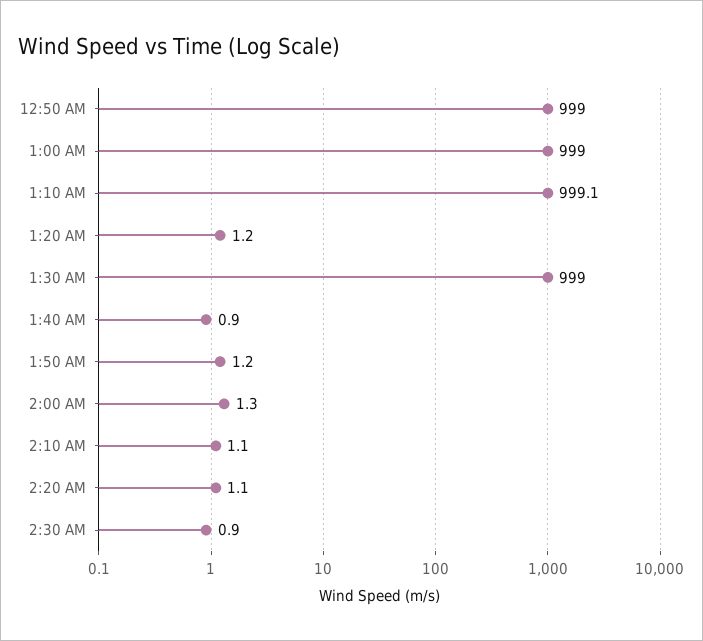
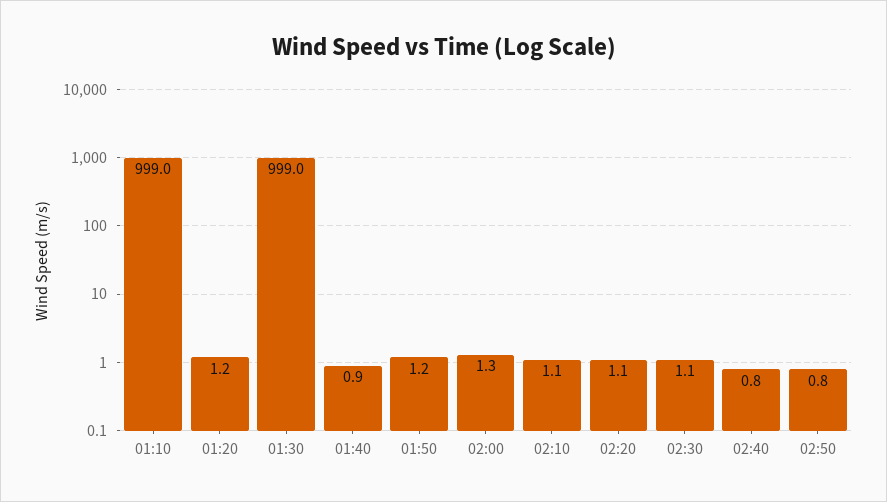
12:50 AM: 999 -> none
1:00 AM: 999 -> none
1:10 AM: 999.1 -> 999
2:30 AM: 0.9 -> 1.1
02:40: none -> 0.8
02:50: none -> 0.8

